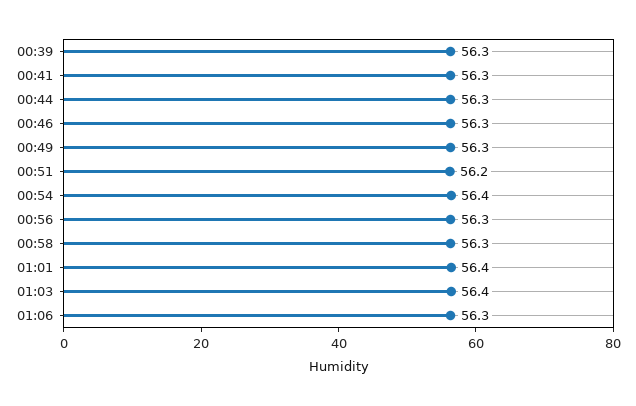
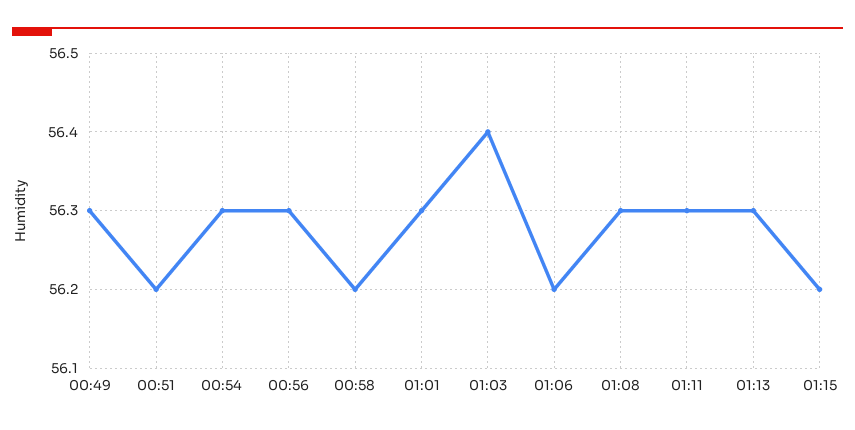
00:39: 56.3 -> none
00:41: 56.3 -> none
00:44: 56.3 -> none
00:46: 56.3 -> none
00:54: 56.4 -> 56.3
00:58: 56.3 -> 56.2
01:01: 56.4 -> 56.3
01:06: 56.3 -> 56.2
01:08: none -> 56.3
01:11: none -> 56.3
01:13: none -> 56.3
01:15: none -> 56.2

